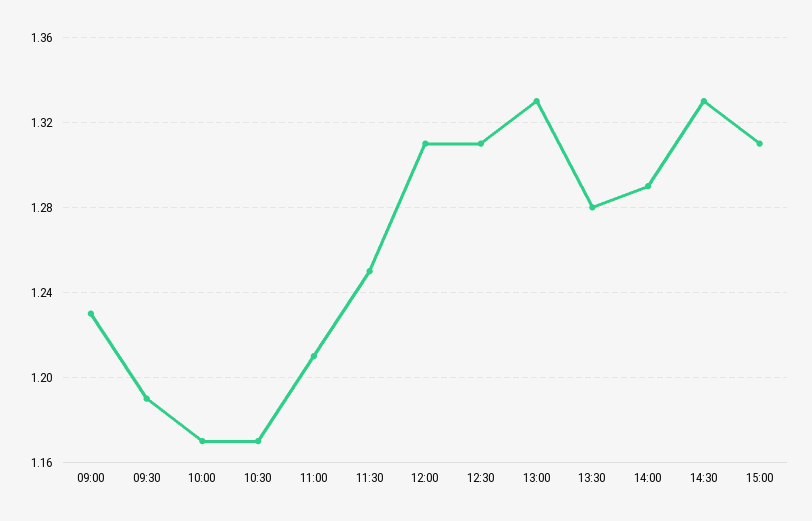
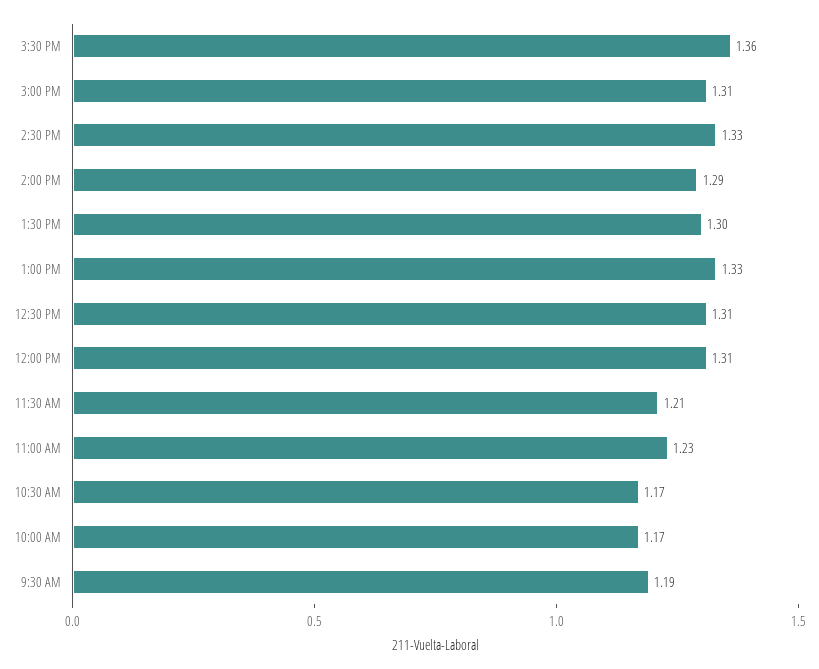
09:00: 1.23 -> none
11:00: 1.21 -> 1.23
11:30: 1.25 -> 1.21
13:30: 1.28 -> 1.3
3:30 PM: none -> 1.36

